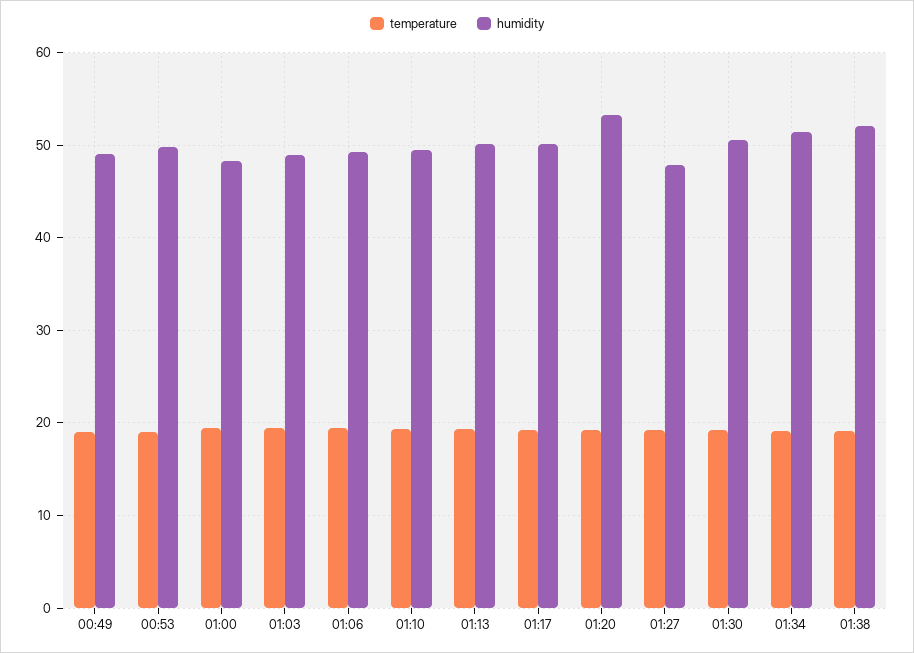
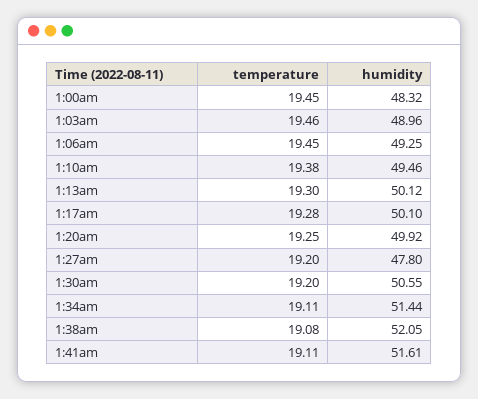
temperature, 00:49: 19 -> none
humidity, 00:49: 49 -> none
temperature, 00:53: 19 -> none
humidity, 00:53: 50 -> none
humidity, 01:20: 53 -> 49.92
temperature, 1:41am: none -> 19.11
humidity, 1:41am: none -> 51.61

